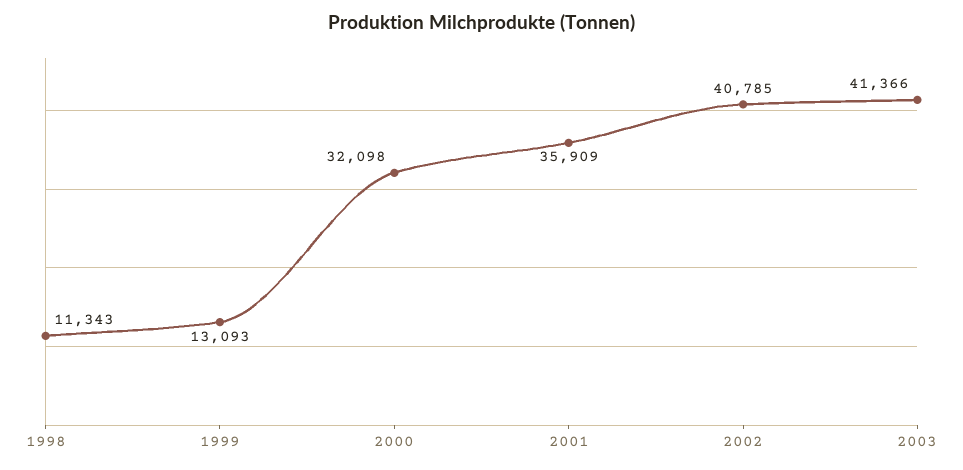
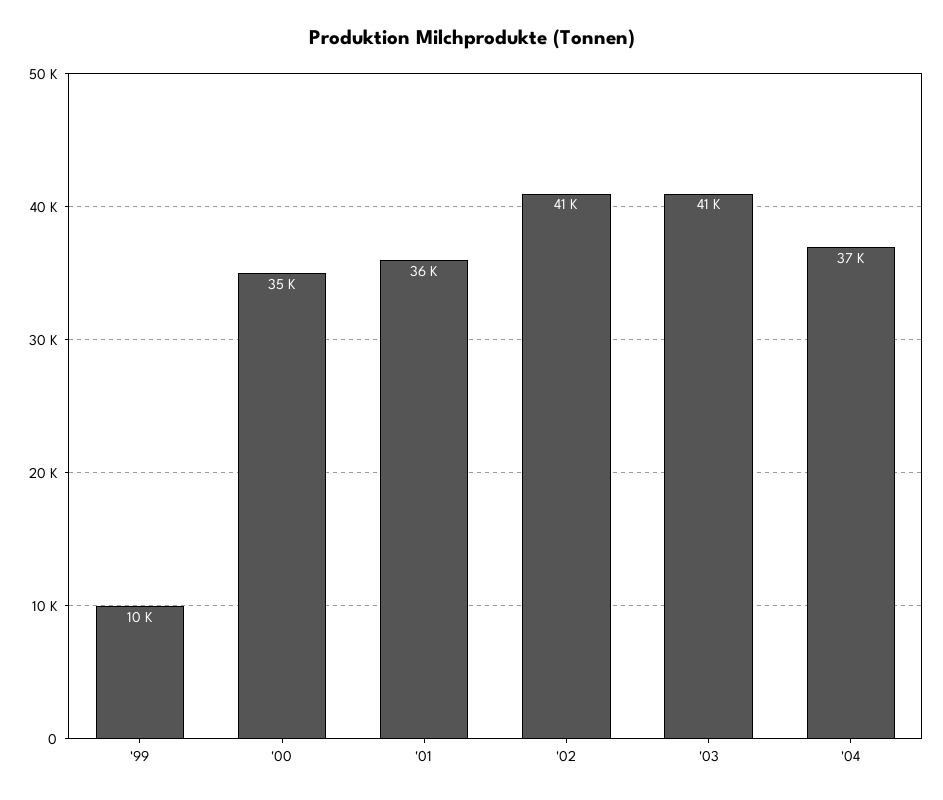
1998: 11343 -> none
1999: 13093 -> 10000
2000: 32098 -> 35000
'04: none -> 37000

